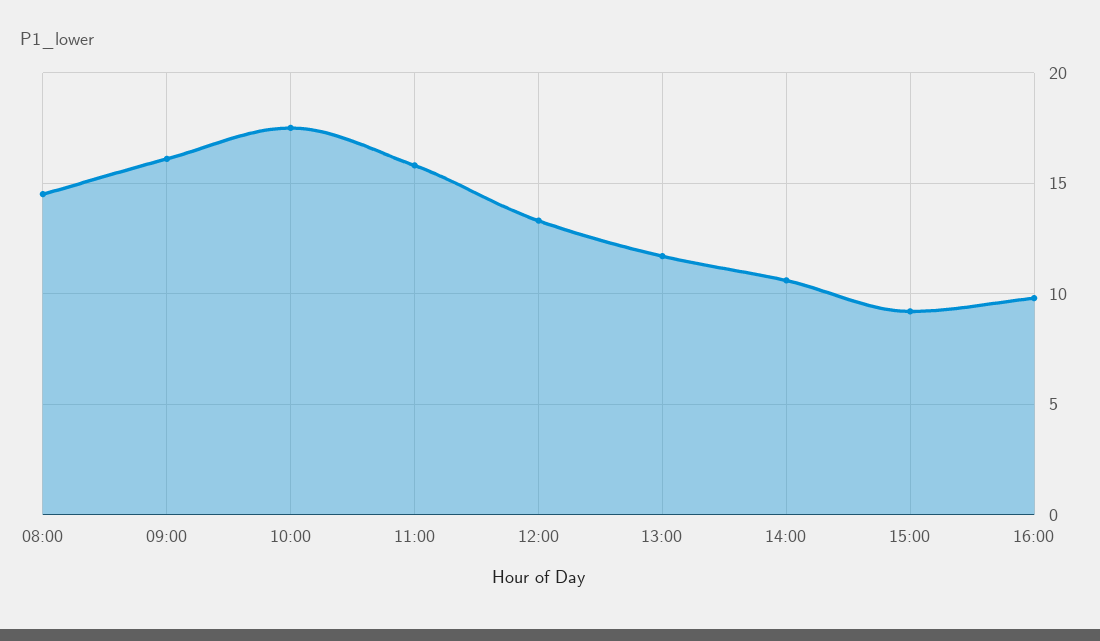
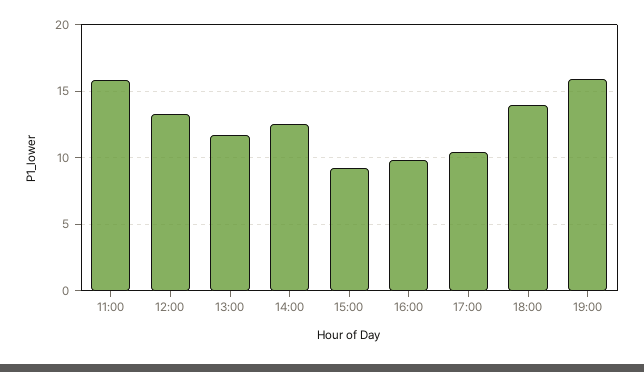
08:00: 14.5 -> none
09:00: 16 -> none
10:00: 17.5 -> none
14:00: 10.5 -> 12.5
17:00: none -> 10.5
18:00: none -> 14
19:00: none -> 16

